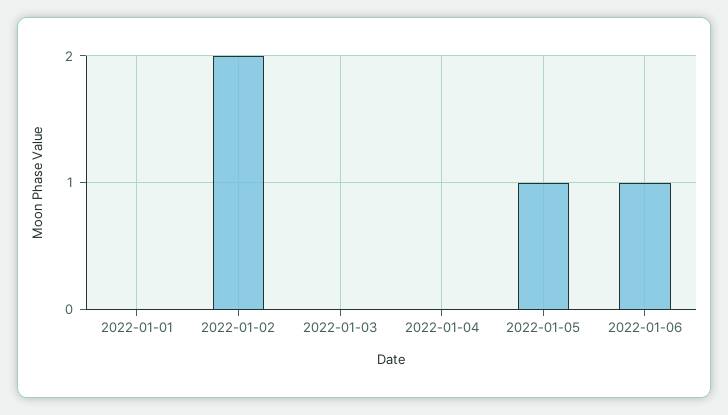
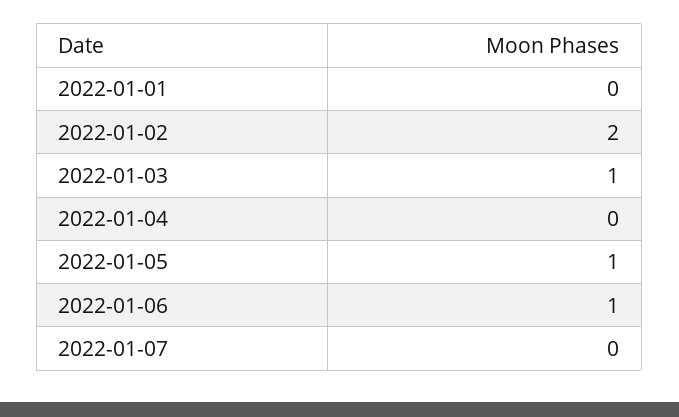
2022-01-03: 0 -> 1
2022-01-07: none -> 0

